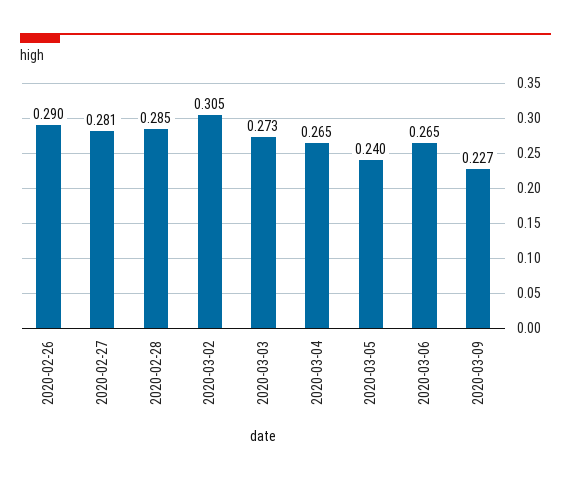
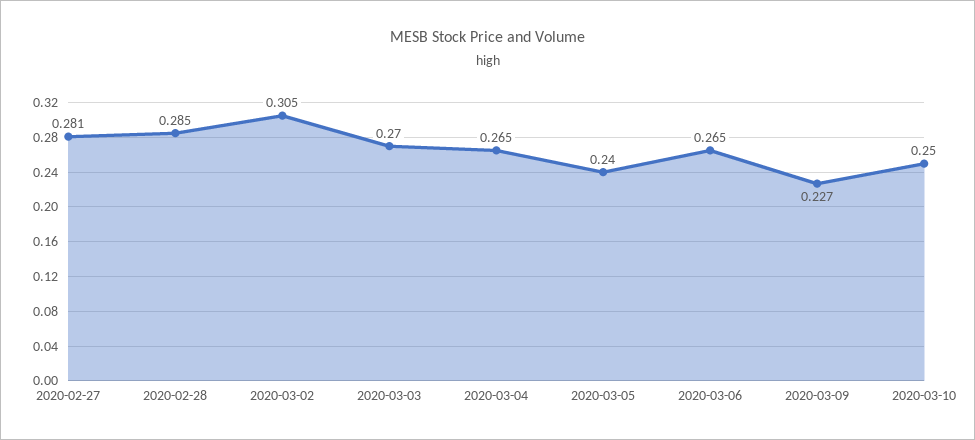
2020-02-26: 0.29 -> none
2020-03-03: 0.273 -> 0.27
2020-03-10: none -> 0.25

